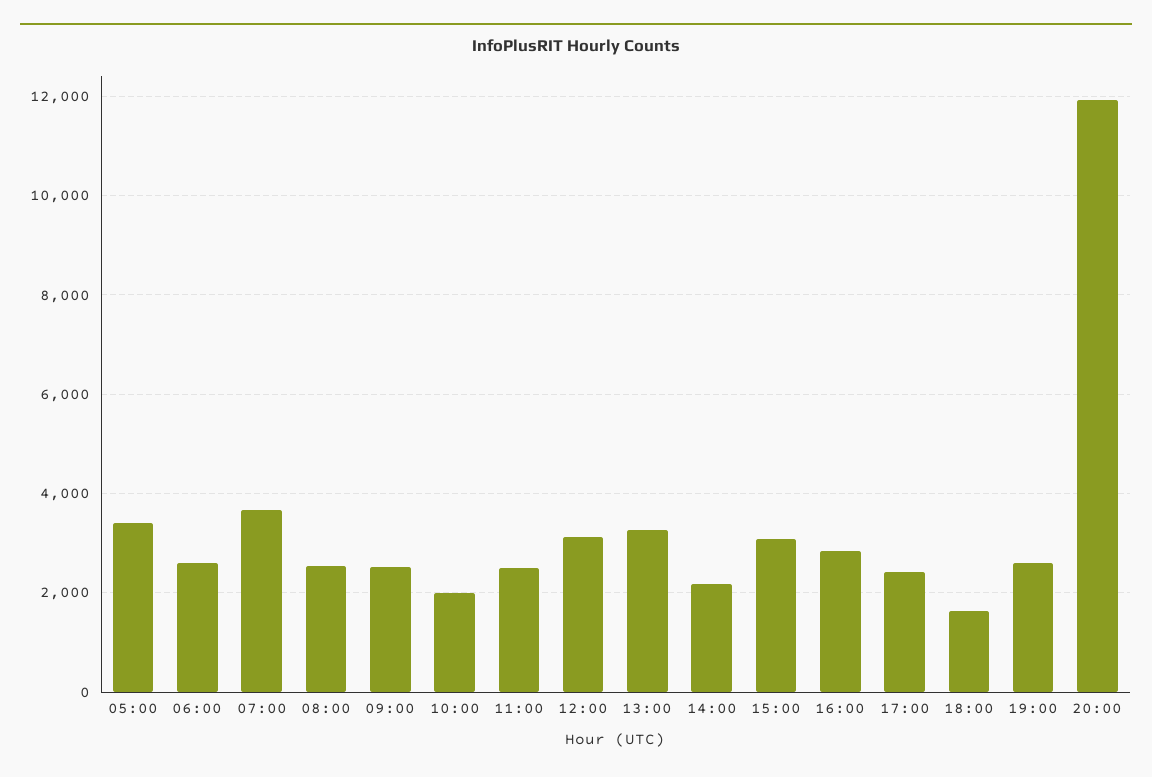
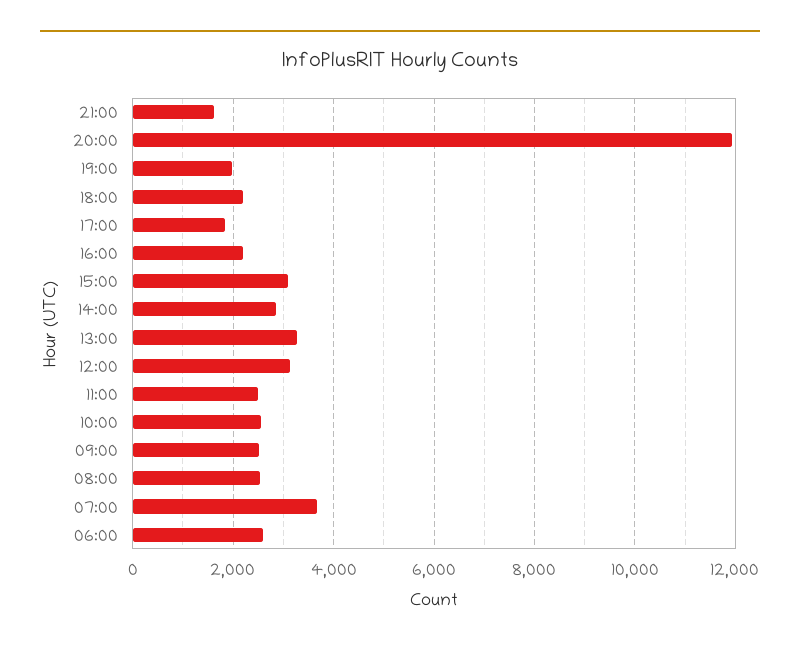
05:00: 3400 -> none
10:00: 2000 -> 2600
14:00: 2200 -> 2800
16:00: 2800 -> 2200
17:00: 2400 -> 1800
18:00: 1600 -> 2200
19:00: 2600 -> 2000
21:00: none -> 1600

